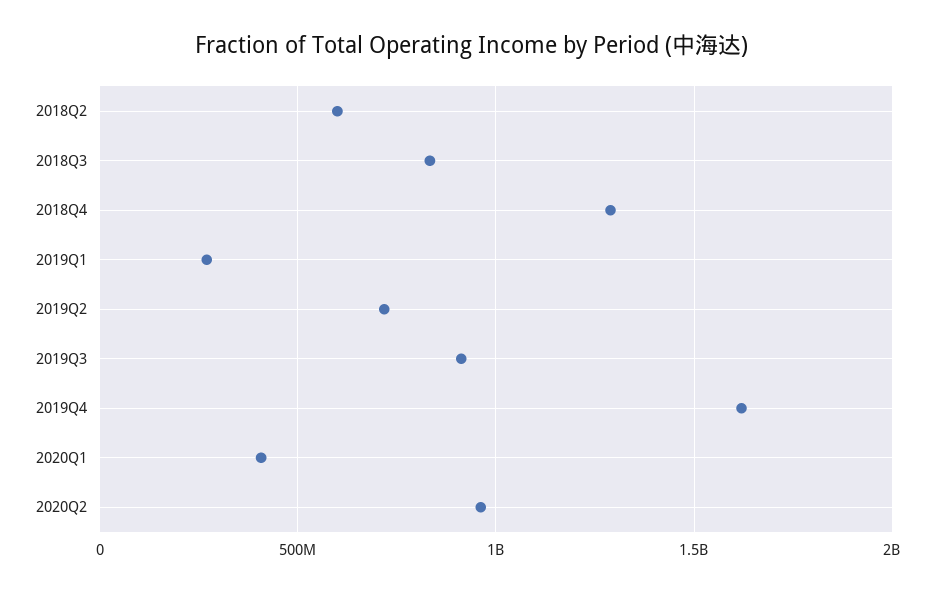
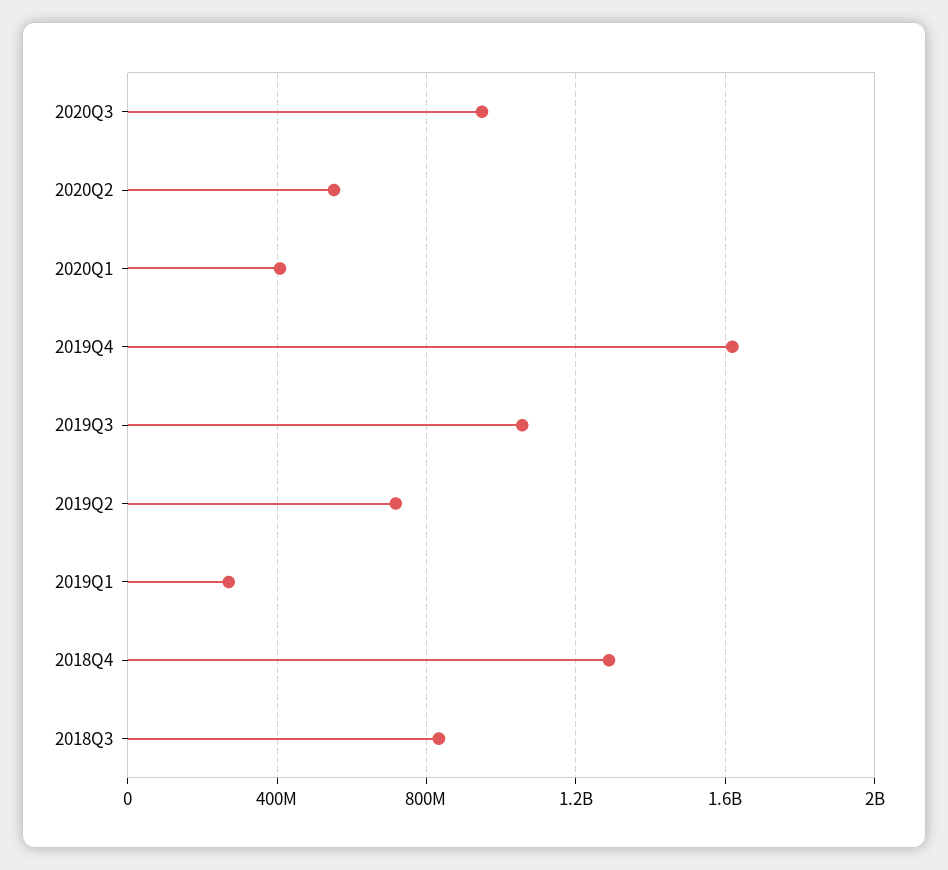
2018Q2: 600000000 -> none
2019Q3: 900000000 -> 1050000000
2020Q2: 950000000 -> 550000000
2020Q3: none -> 950000000

